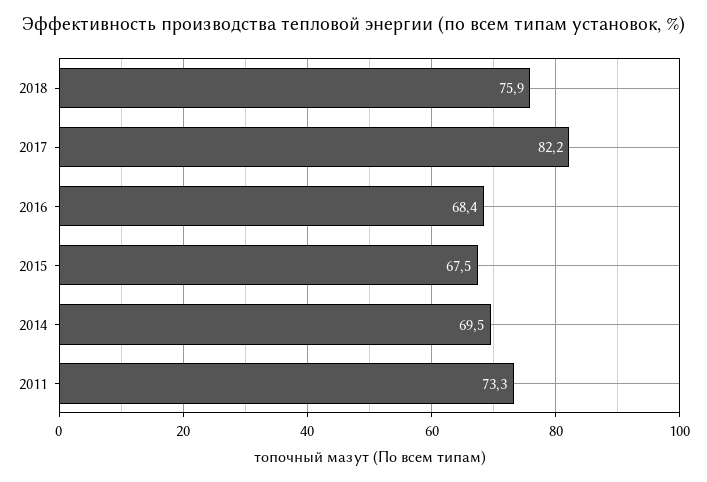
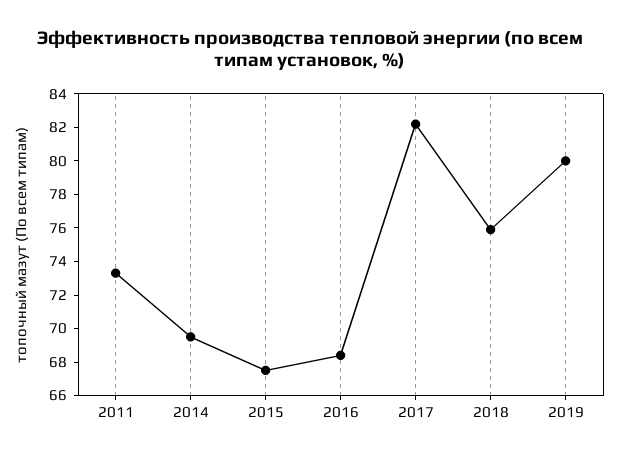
2019: none -> 80

